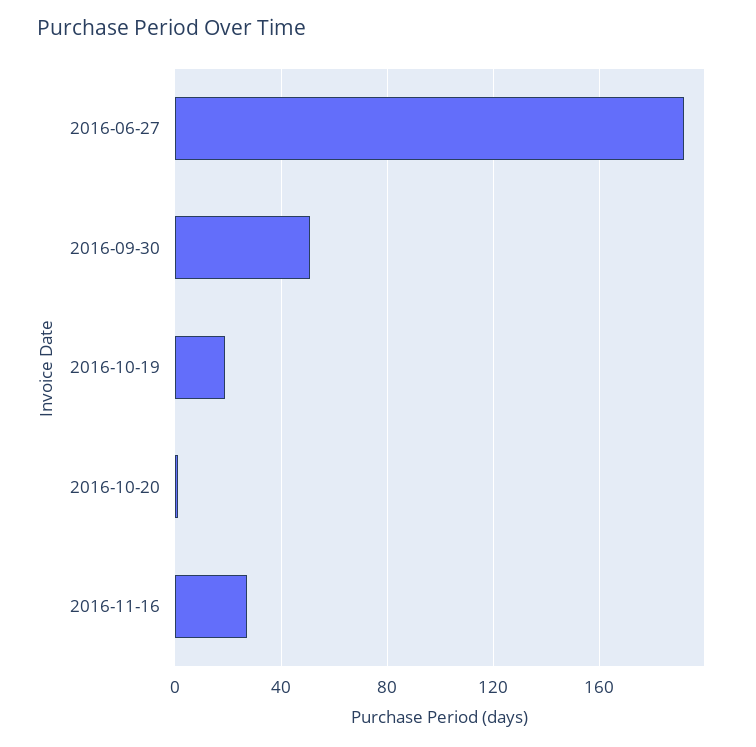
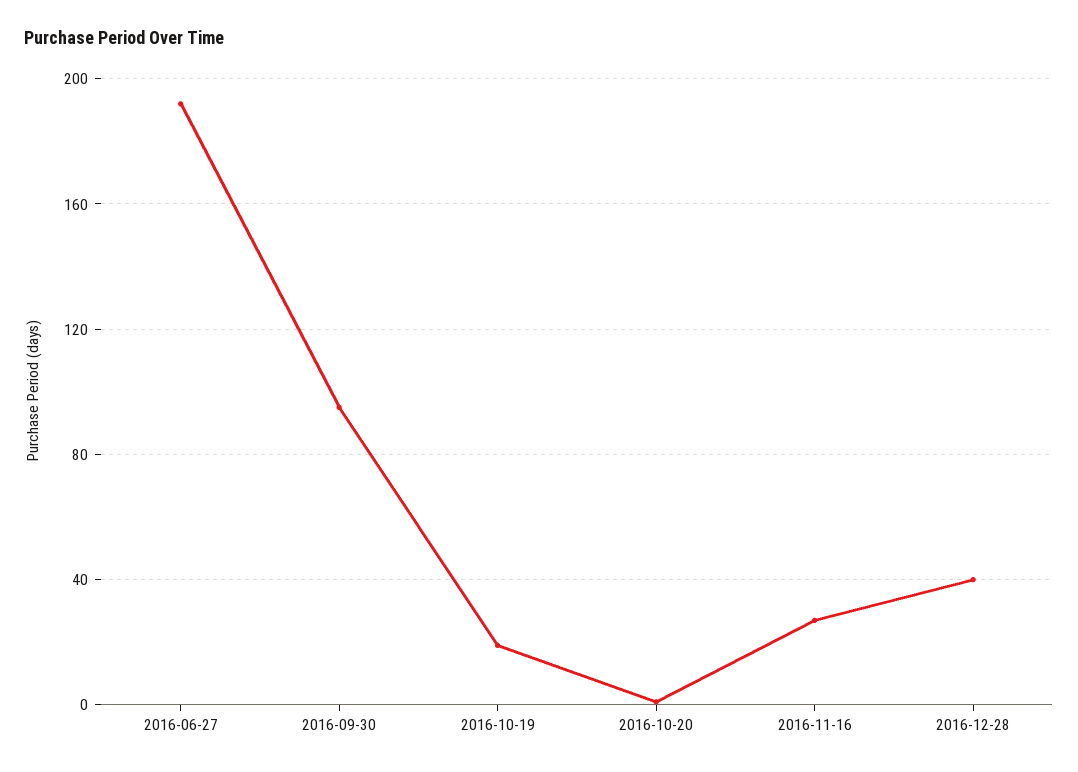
2016-09-30: 50 -> 95
2016-12-28: none -> 40

